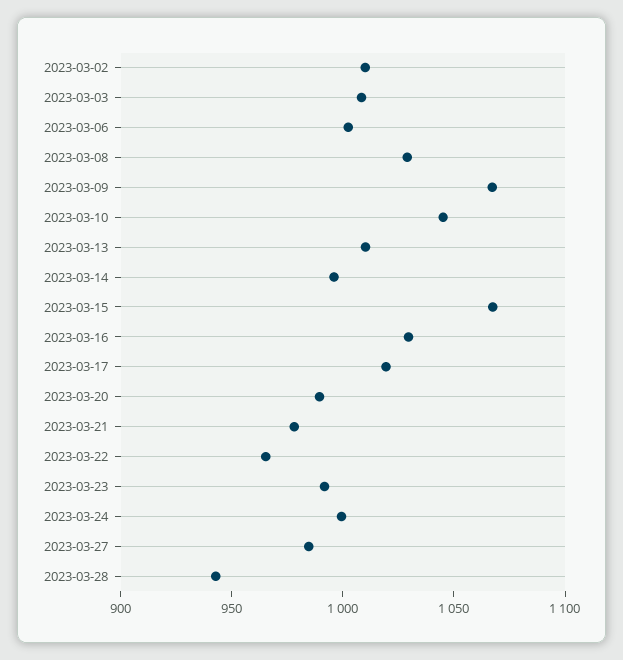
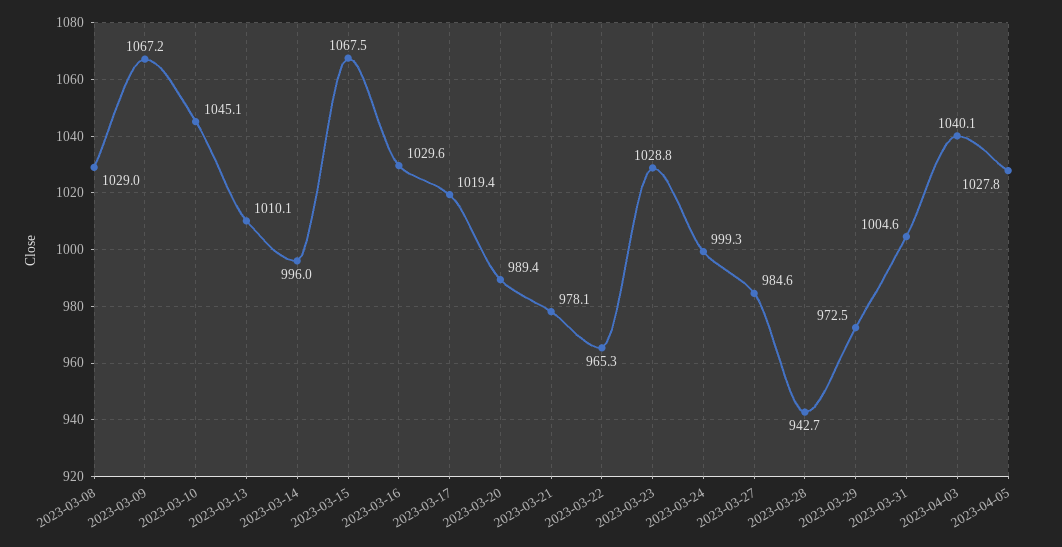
2023-03-02: 1010 -> none
2023-03-03: 1010 -> none
2023-03-06: 1000 -> none
2023-03-23: 990 -> 1028.8
2023-03-29: none -> 972.5
2023-03-31: none -> 1004.6
2023-04-03: none -> 1040.1
2023-04-05: none -> 1027.8

